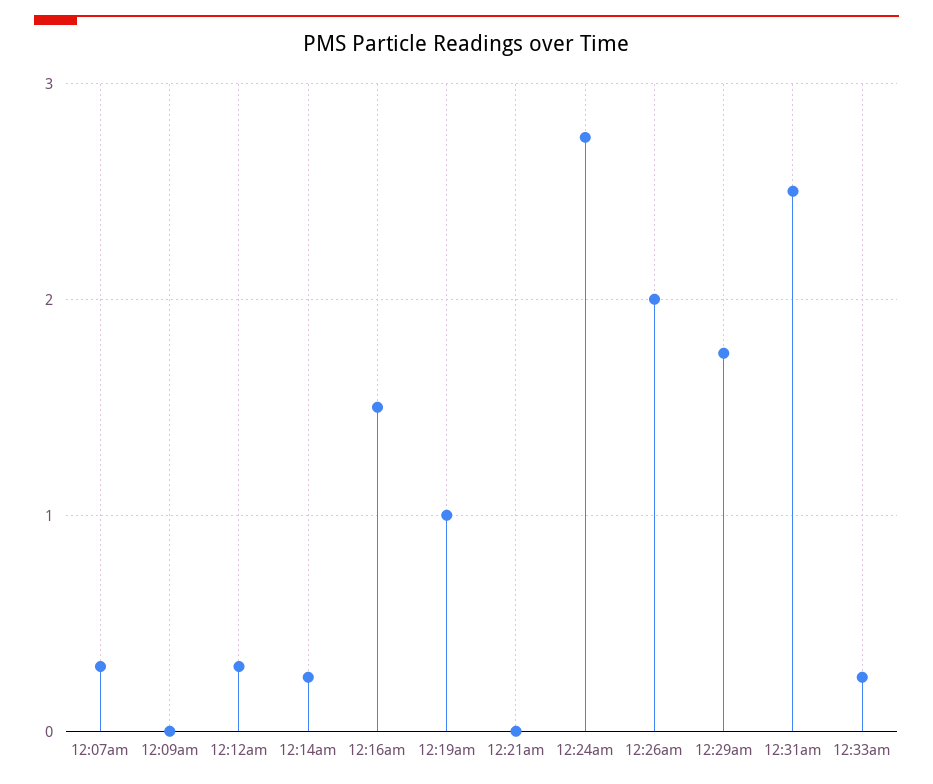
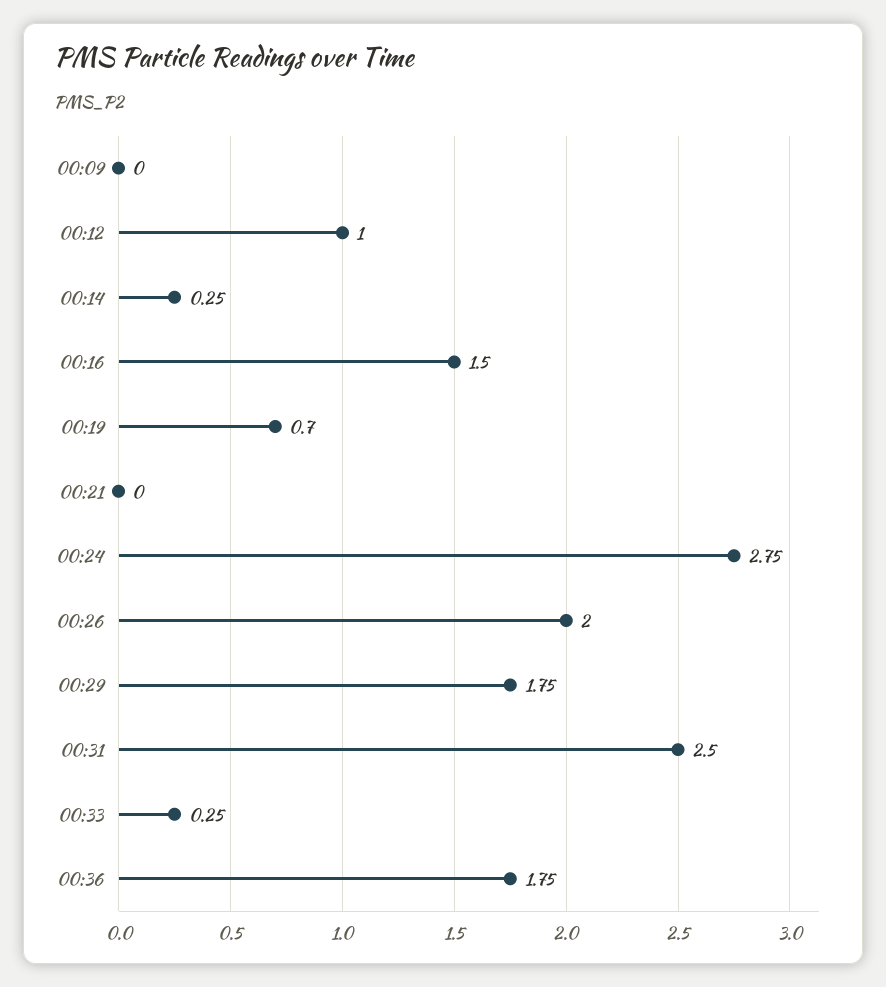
12:07am: 0.3 -> none
12:12am: 0.3 -> 1
12:19am: 1 -> 0.7
00:36: none -> 1.75

